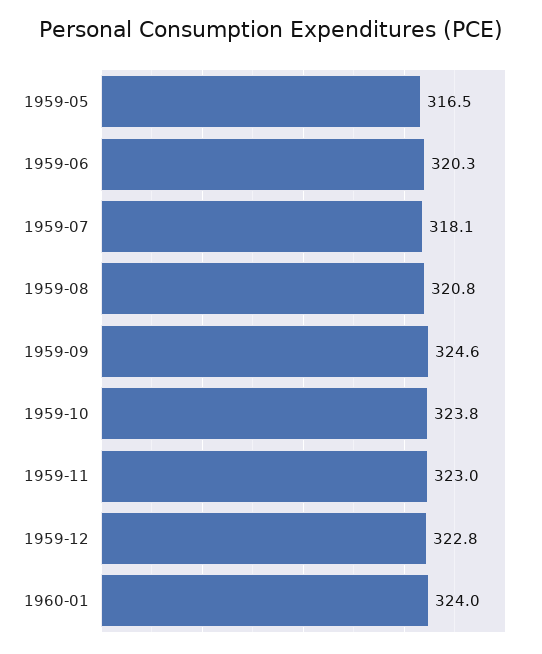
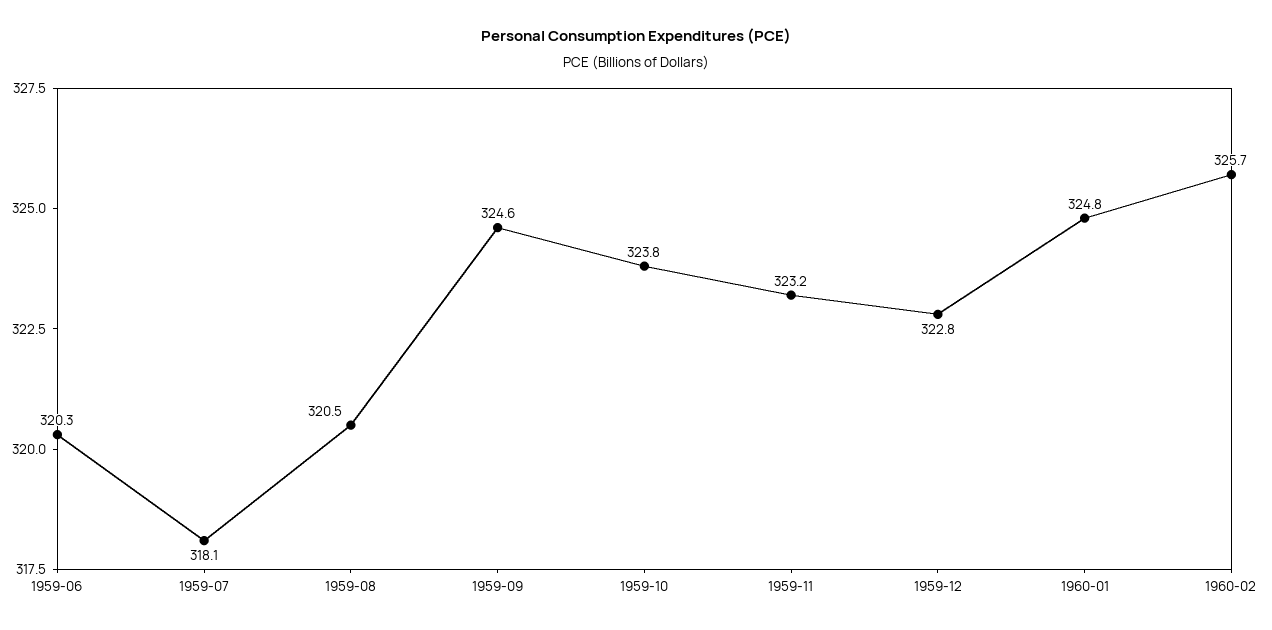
1959-05: 316.5 -> none
1959-08: 320.8 -> 320.5
1959-11: 323 -> 323.2
1960-01: 324 -> 324.8
1960-02: none -> 325.7

